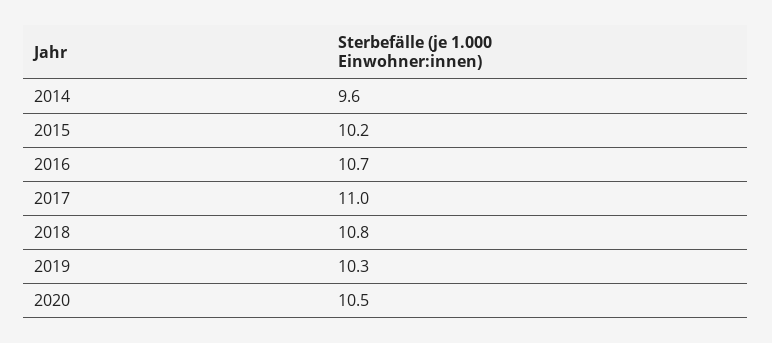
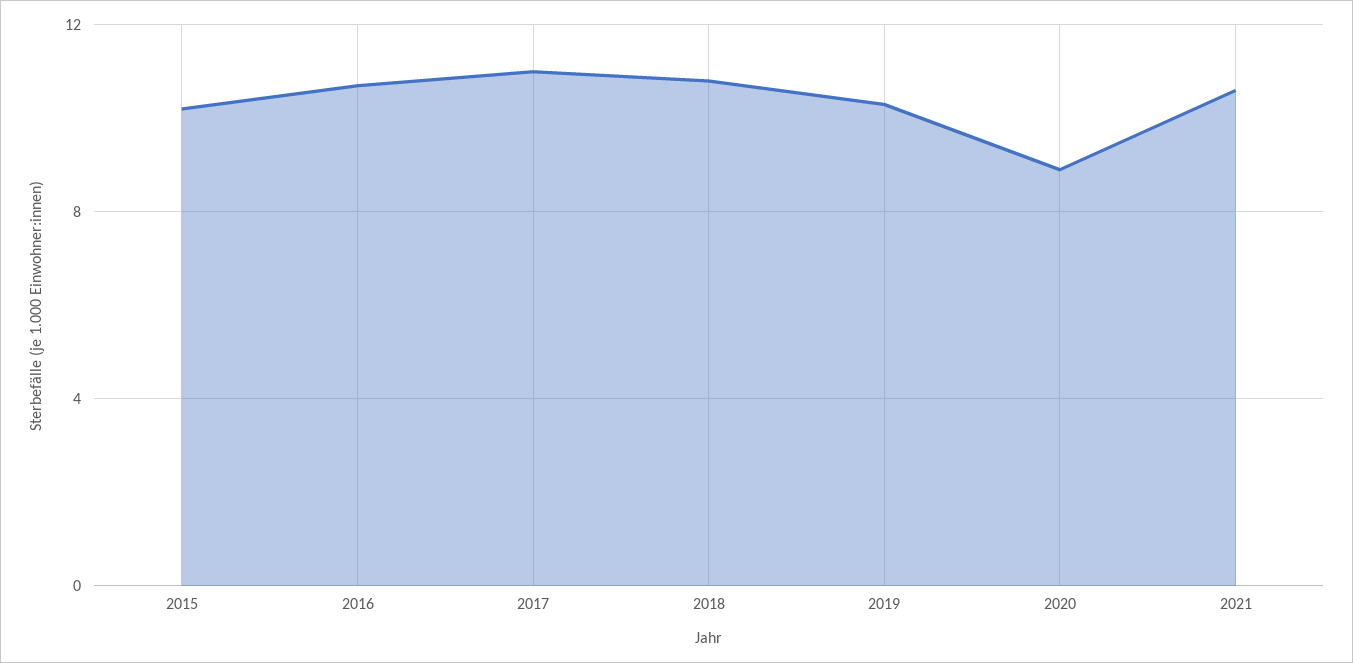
2014: 9.6 -> none
2020: 10.5 -> 9
2021: none -> 10.5

